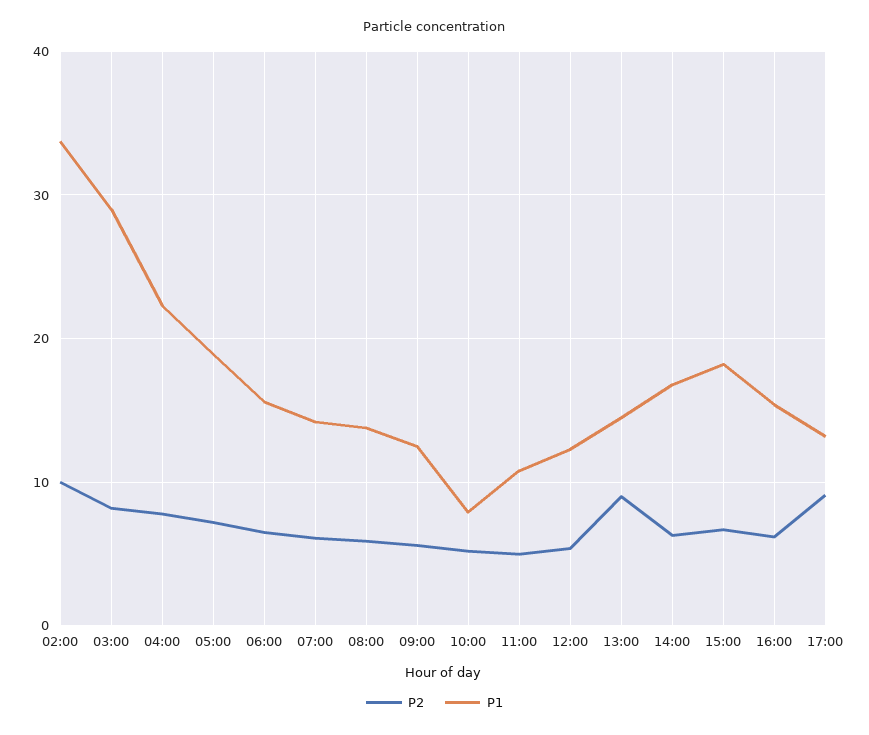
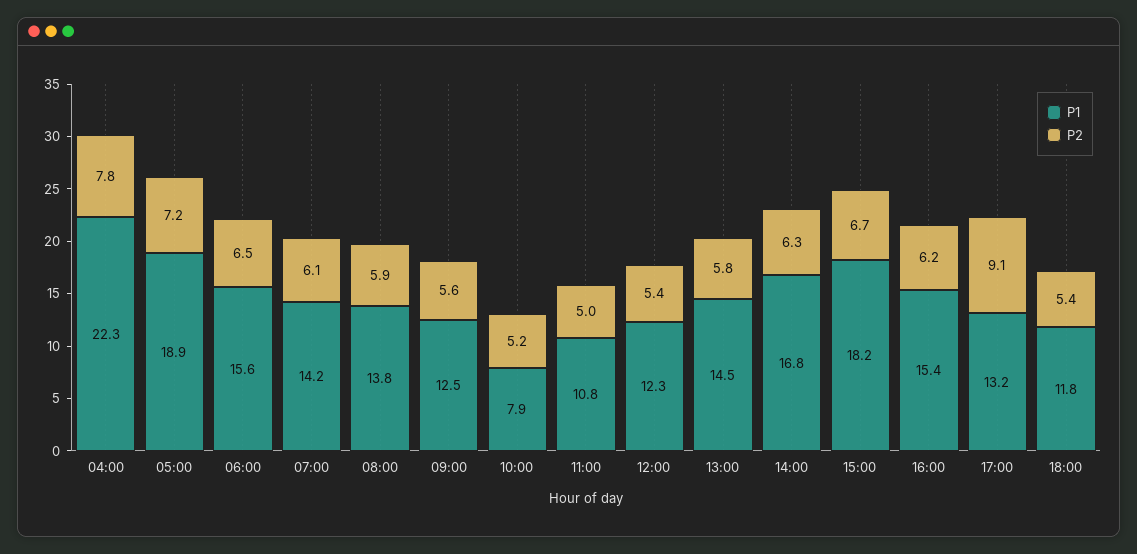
P2, 02:00: 10 -> none
P1, 02:00: 34 -> none
P2, 03:00: 8 -> none
P1, 03:00: 29 -> none
P2, 13:00: 9 -> 5.8
P1, 18:00: none -> 11.8
P2, 18:00: none -> 5.4

